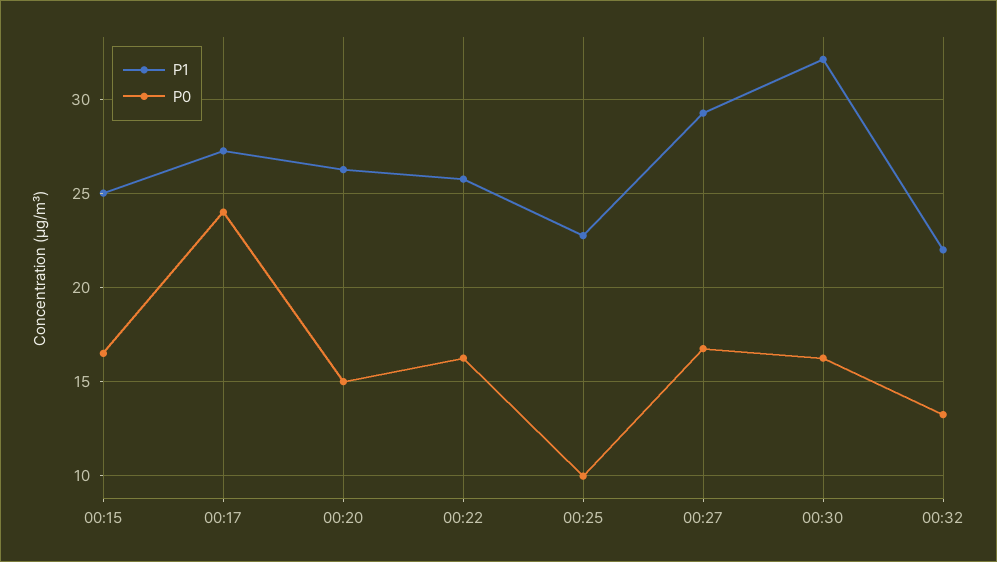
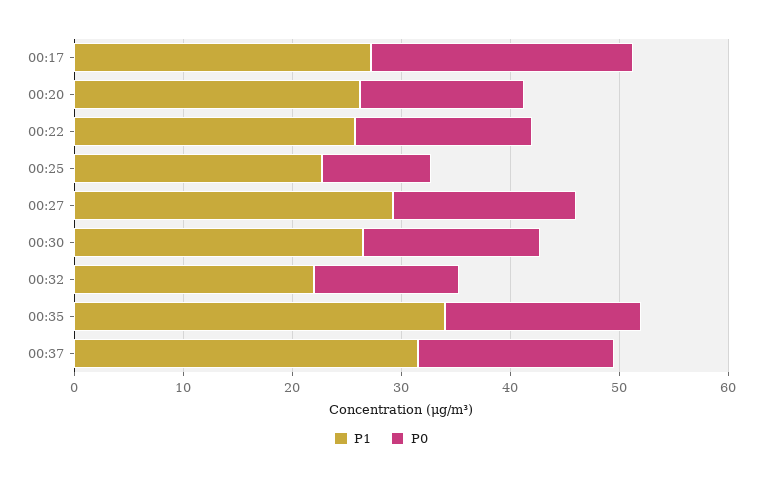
P1, 00:15: 25 -> none
P0, 00:15: 16.5 -> none
P1, 00:30: 32 -> 26
P1, 00:35: none -> 34
P0, 00:35: none -> 18
P1, 00:37: none -> 32
P0, 00:37: none -> 18

